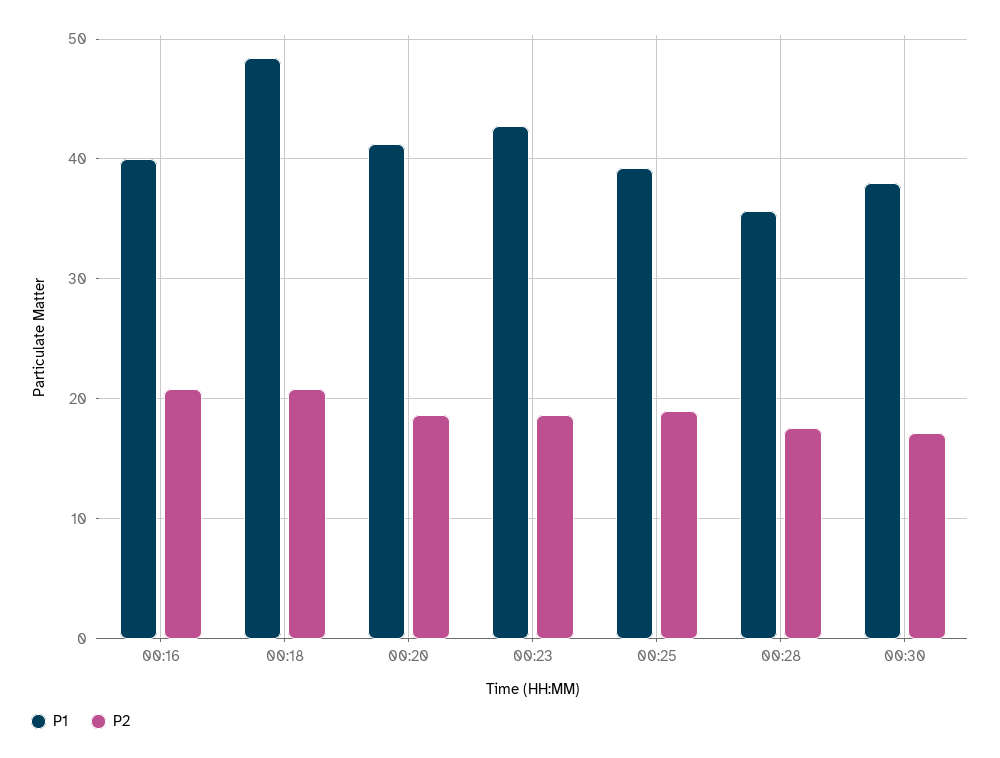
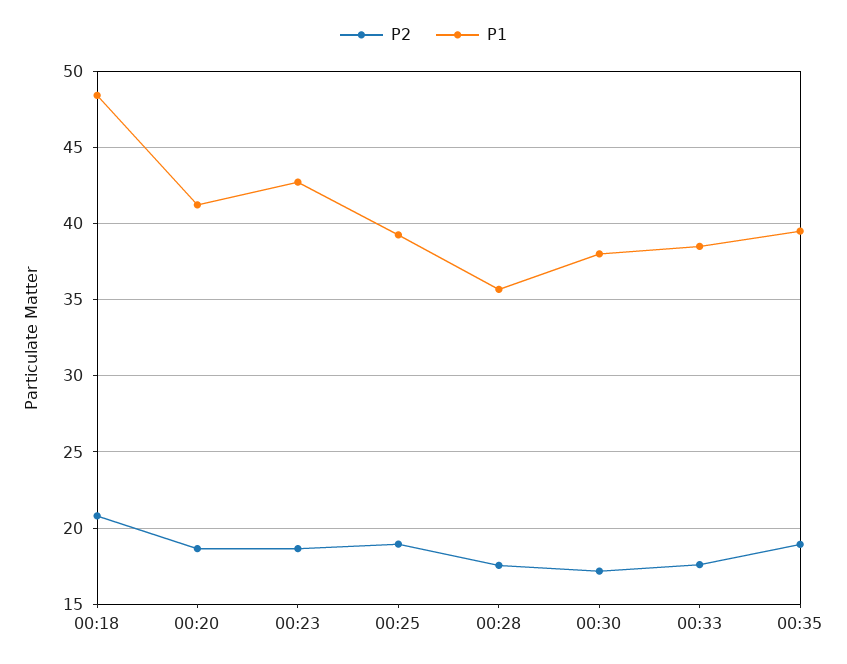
P1, 00:16: 40 -> none
P2, 00:16: 21 -> none
P2, 00:33: none -> 17.5
P1, 00:33: none -> 38.5
P2, 00:35: none -> 19
P1, 00:35: none -> 39.5

